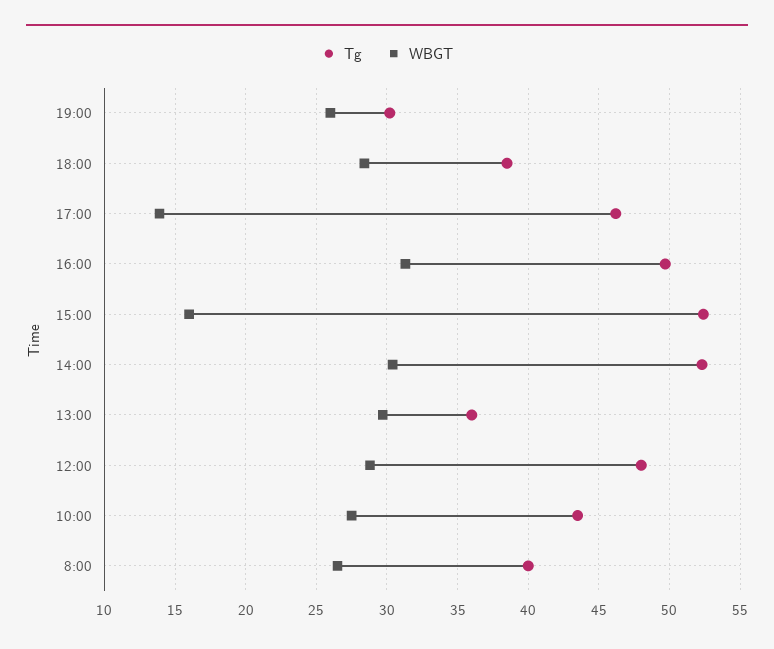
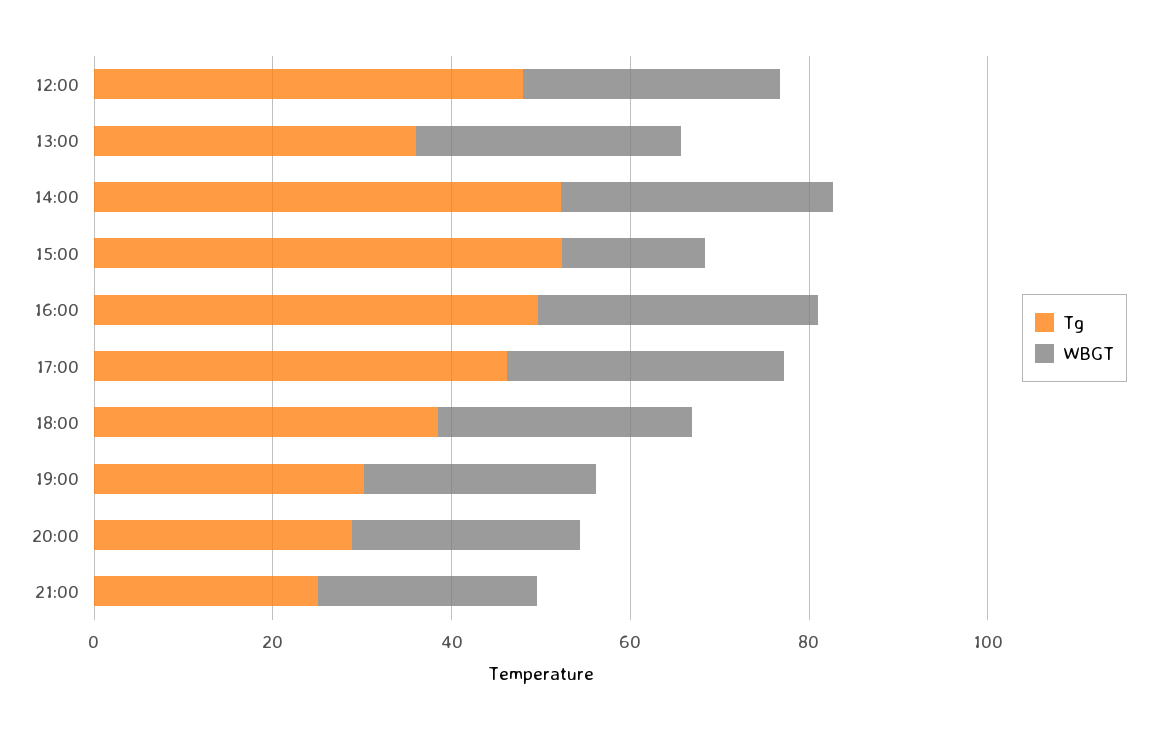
WBGT, 17:00: 14 -> 30
Tg, 10:00: 43.5 -> none
WBGT, 10:00: 27.5 -> none
Tg, 8:00: 40 -> none
WBGT, 8:00: 26.5 -> none
Tg, 20:00: none -> 30
WBGT, 20:00: none -> 25
Tg, 21:00: none -> 25
WBGT, 21:00: none -> 25

